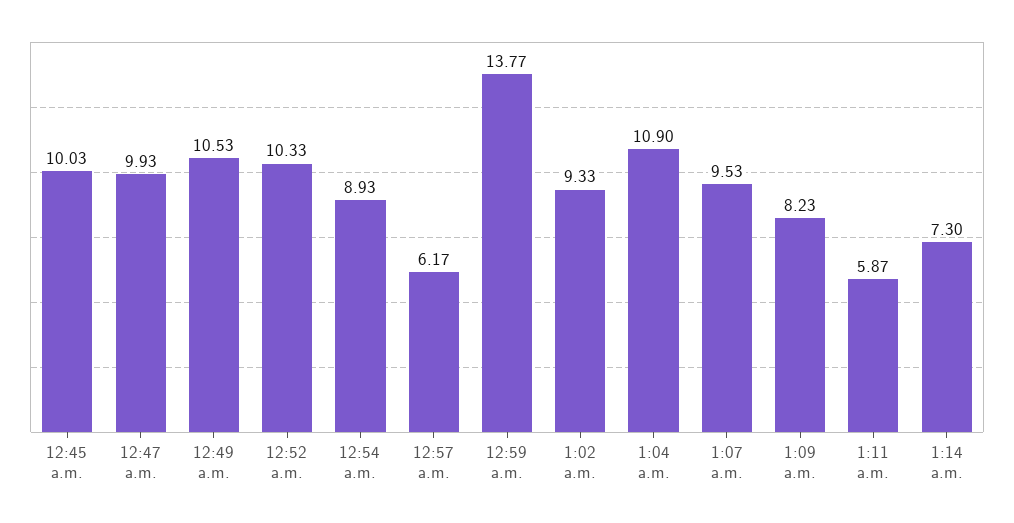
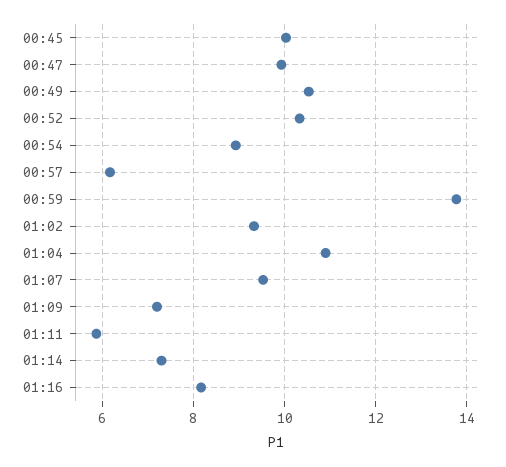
1:09 a.m.: 8.23 -> 7.2
01:16: none -> 8.2

